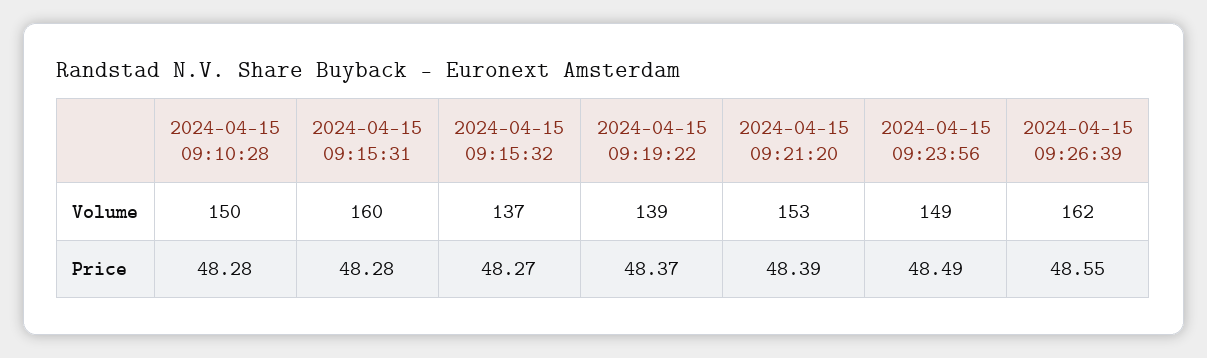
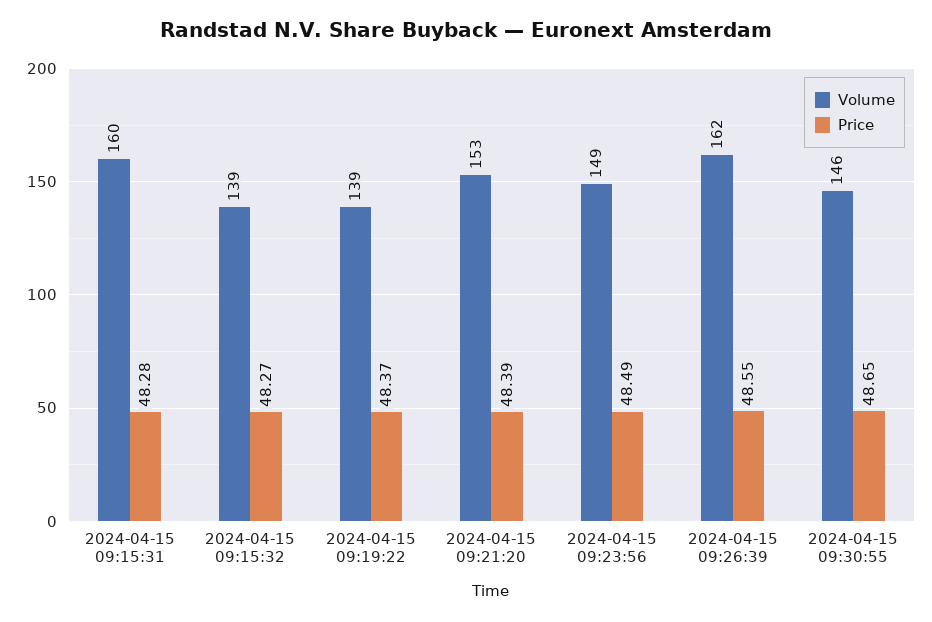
Volume, 2024-04-15 09:10:28: 150 -> none
Volume, 2024-04-15 09:15:32: 137 -> 139
Price, 2024-04-15 09:10:28: 48.28 -> none
Volume, 2024-04-15 09:30:55: none -> 146
Price, 2024-04-15 09:30:55: none -> 48.65

